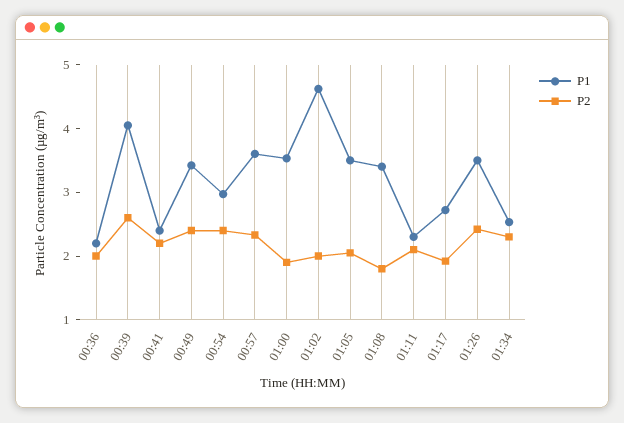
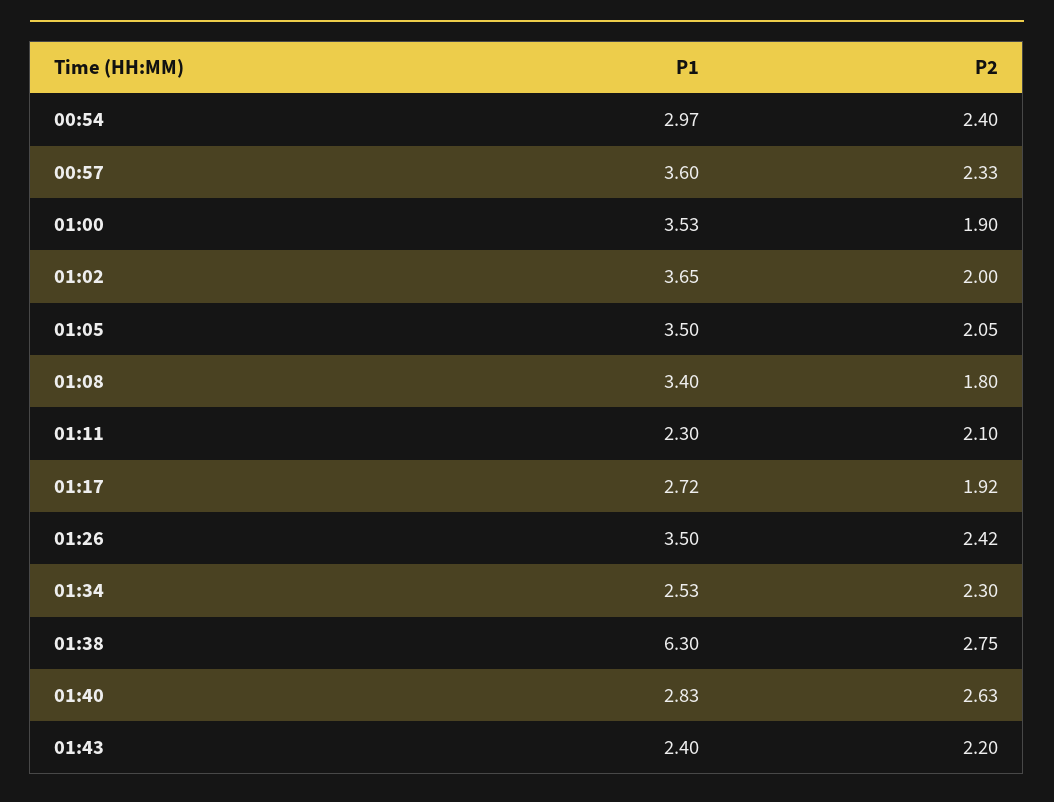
P1, 00:36: 2.2 -> none
P2, 00:36: 2 -> none
P1, 00:39: 4 -> none
P2, 00:39: 2.6 -> none
P1, 00:41: 2.4 -> none
P2, 00:41: 2.2 -> none
P1, 00:49: 3.4 -> none
P2, 00:49: 2.4 -> none
P1, 01:02: 4.6 -> 3.65
P1, 01:38: none -> 6.3
P2, 01:38: none -> 2.75
P1, 01:40: none -> 2.83
P2, 01:40: none -> 2.63
P1, 01:43: none -> 2.4
P2, 01:43: none -> 2.2

